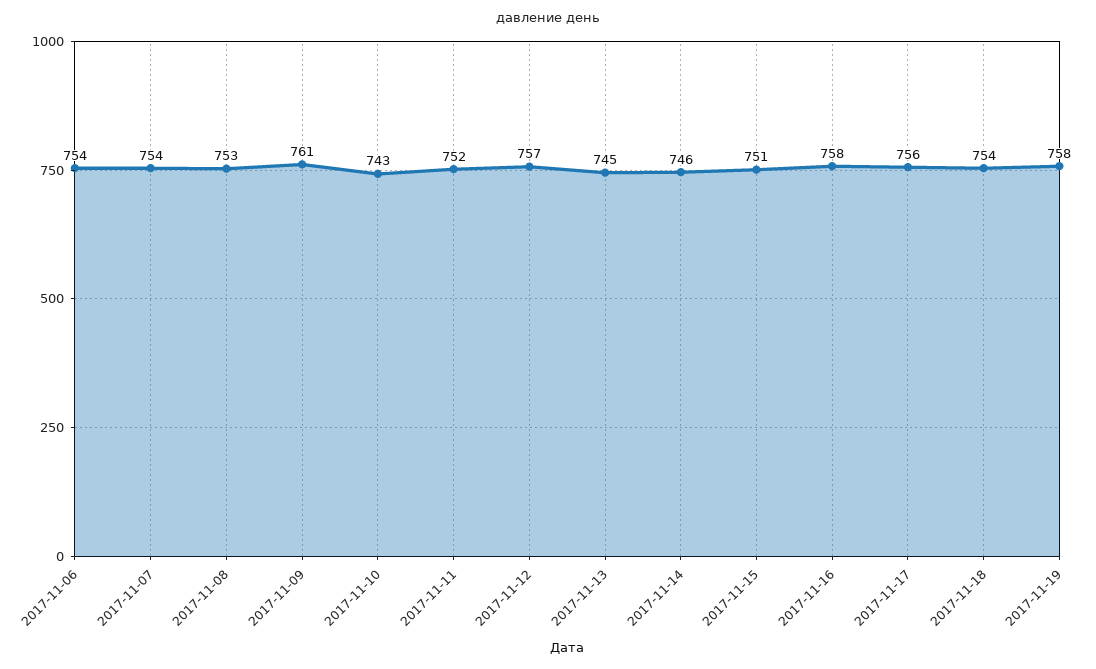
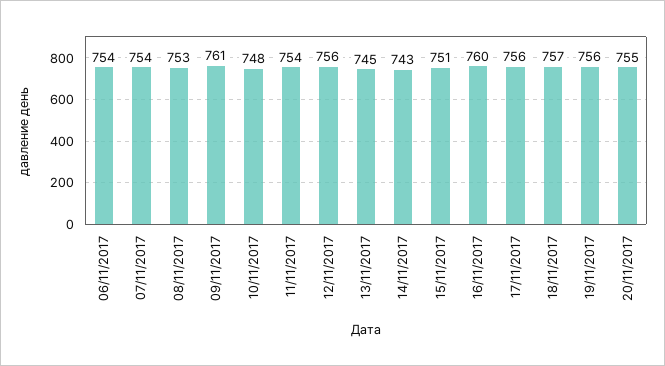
2017-11-10: 743 -> 748
2017-11-11: 752 -> 754
2017-11-12: 757 -> 756
2017-11-14: 746 -> 743
2017-11-16: 758 -> 760
2017-11-18: 754 -> 757
2017-11-19: 758 -> 756
20/11/2017: none -> 755

